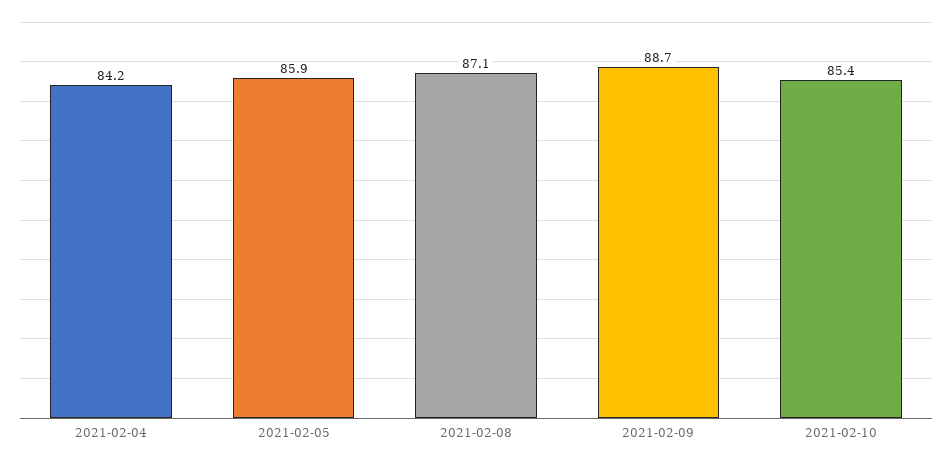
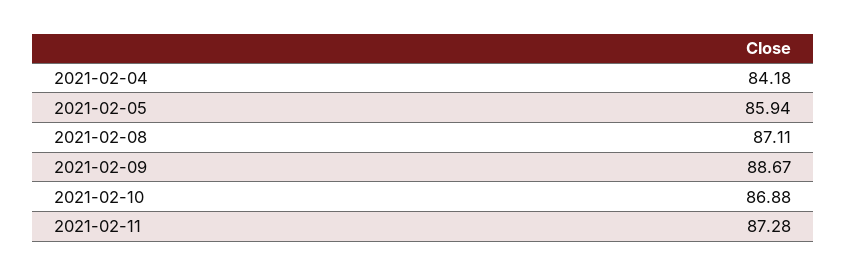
2021-02-10: 85.4 -> 86.88
2021-02-11: none -> 87.28

